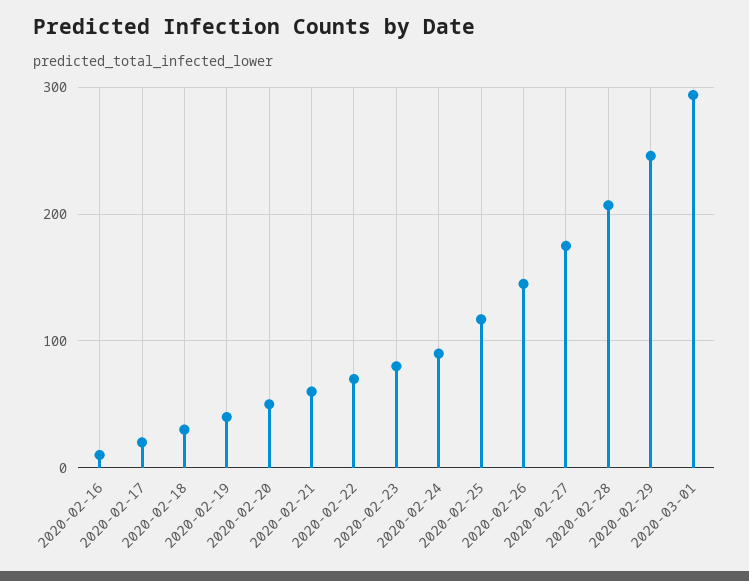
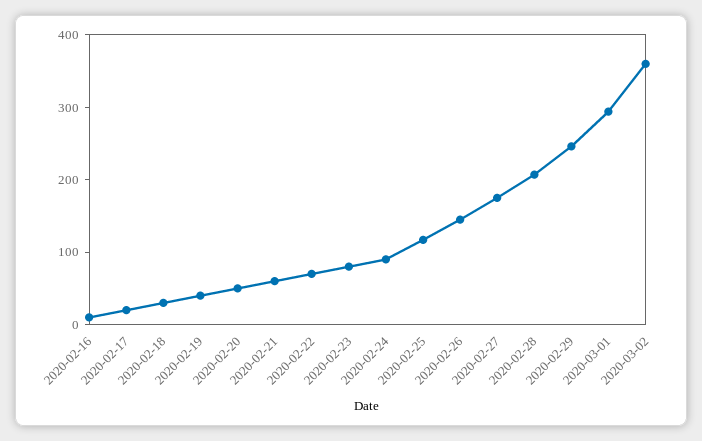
2020-03-02: none -> 360

